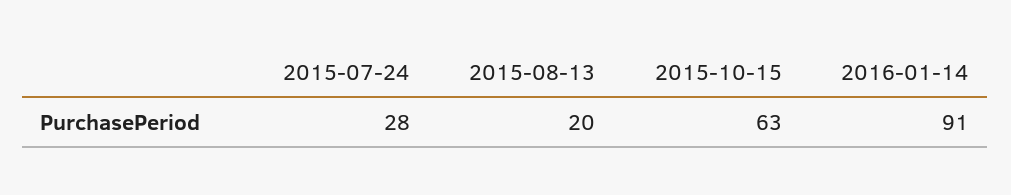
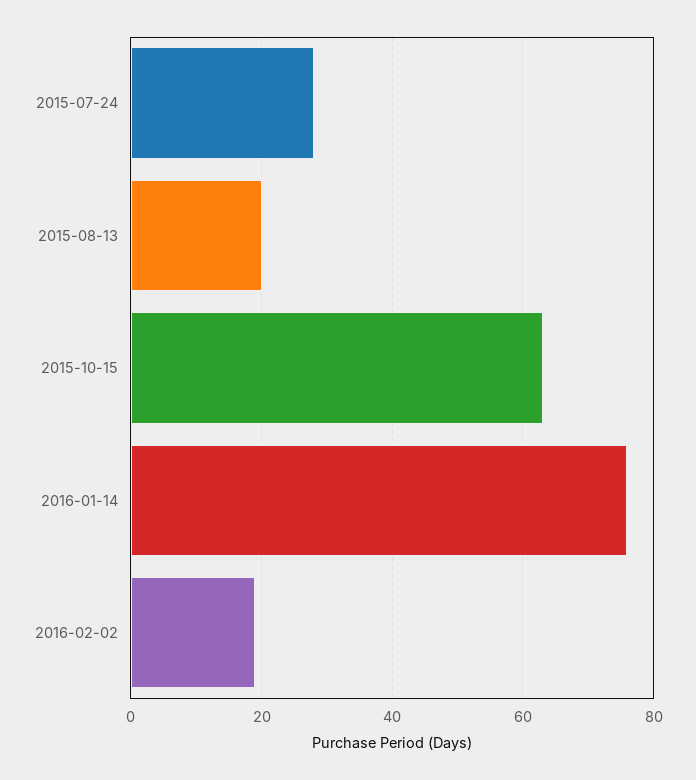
2016-01-14: 91 -> 75
2016-02-02: none -> 20

